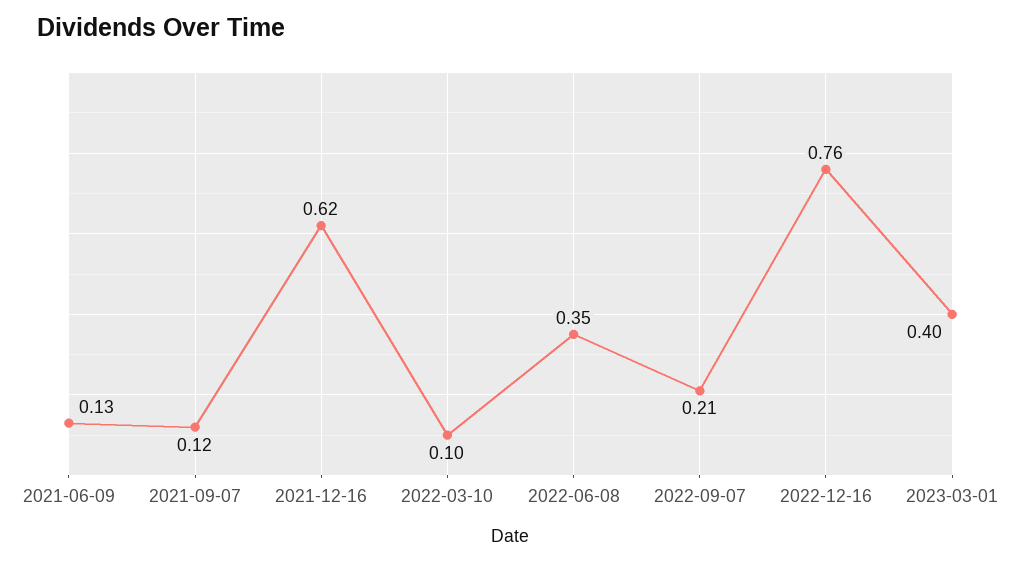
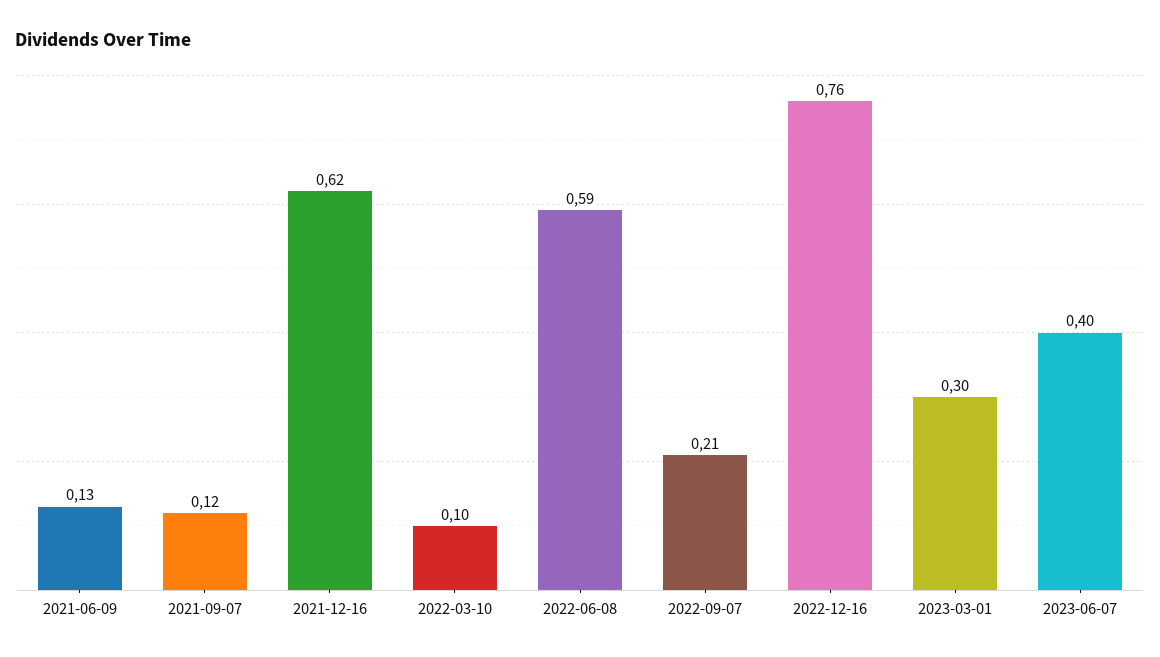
2022-06-08: 0.35 -> 0.59
2023-03-01: 0.4 -> 0.3
2023-06-07: none -> 0.4

